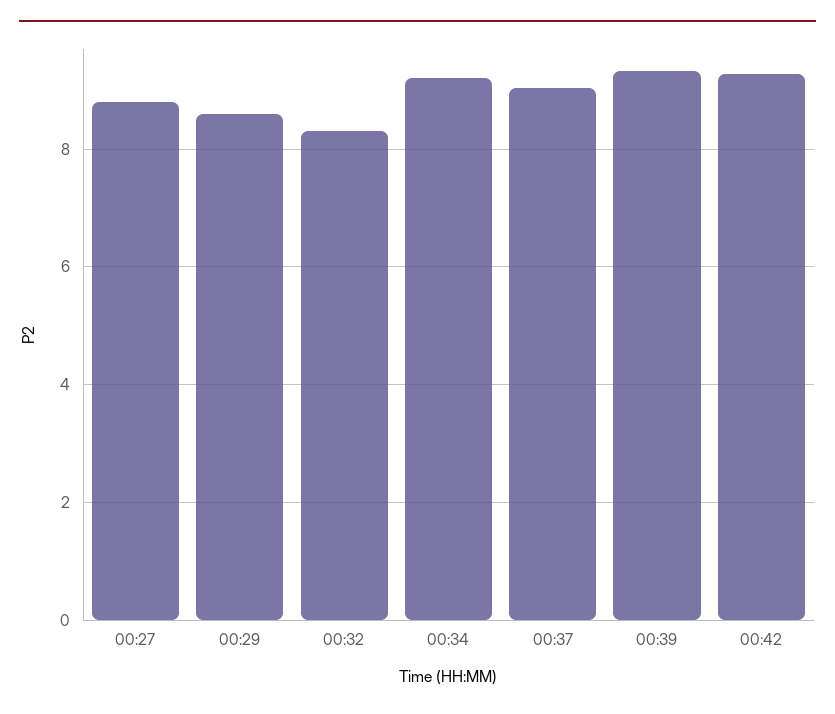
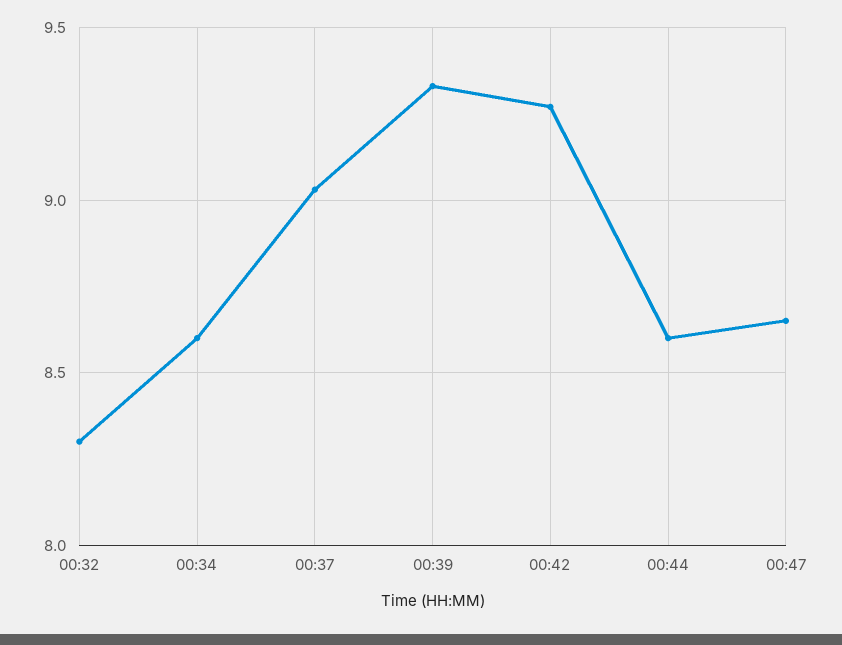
00:27: 8.8 -> none
00:29: 8.6 -> none
00:34: 9.2 -> 8.6
00:44: none -> 8.6
00:47: none -> 8.65

